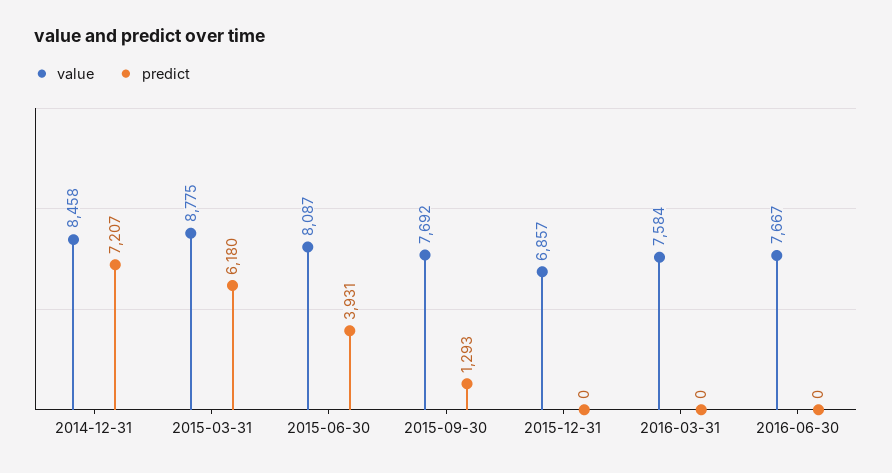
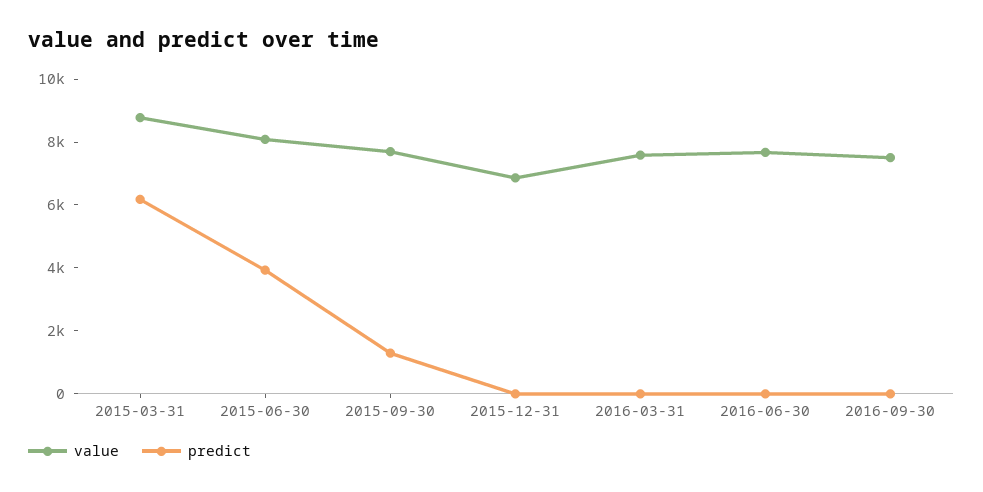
value, 2014-12-31: 8458 -> none
predict, 2014-12-31: 7207 -> none
value, 2016-09-30: none -> 7500
predict, 2016-09-30: none -> 0

